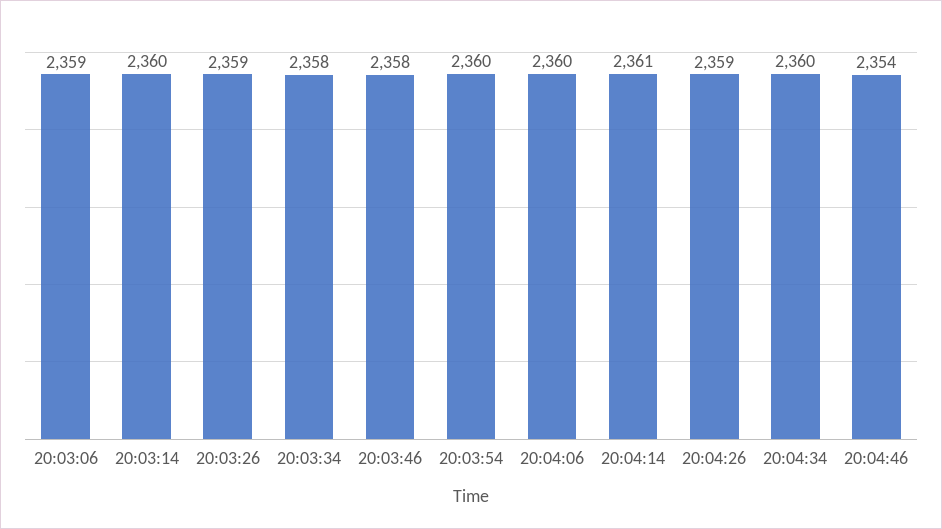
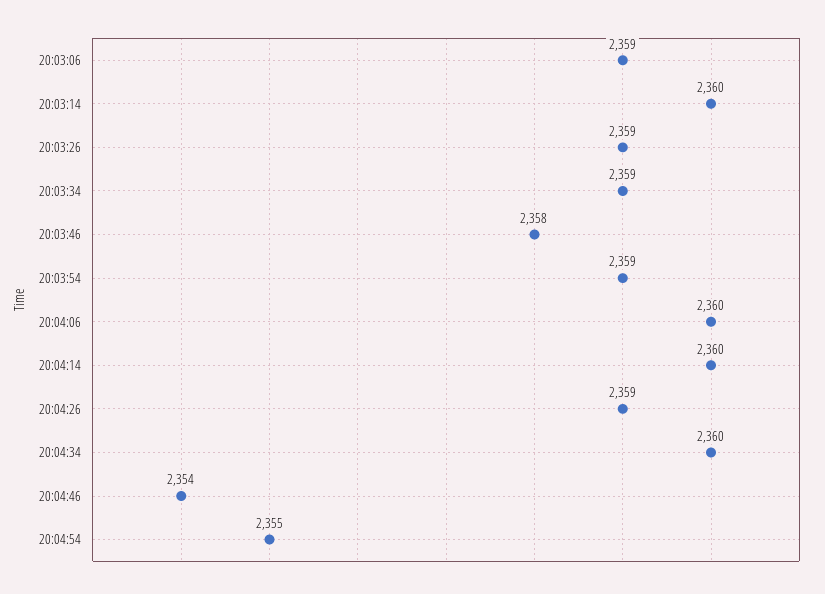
20:03:34: 2358 -> 2359
20:03:54: 2360 -> 2359
20:04:14: 2361 -> 2360
20:04:54: none -> 2355

